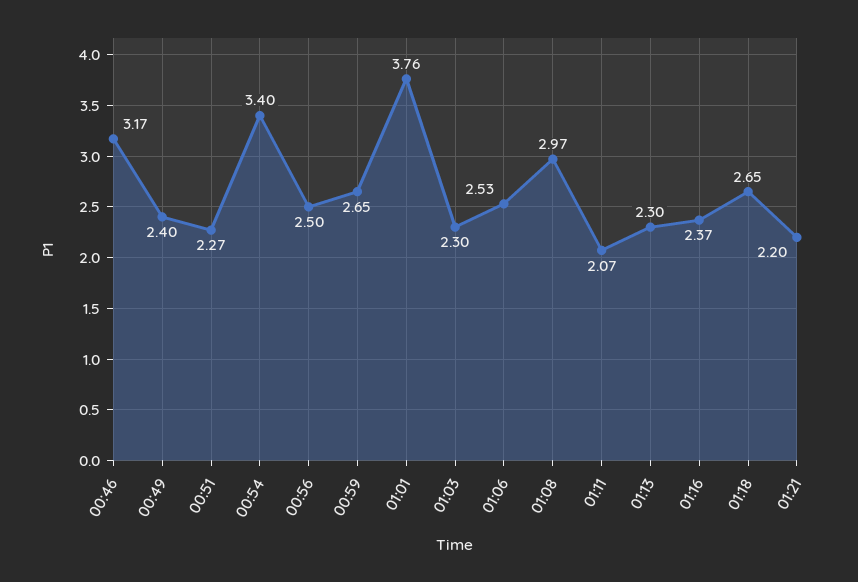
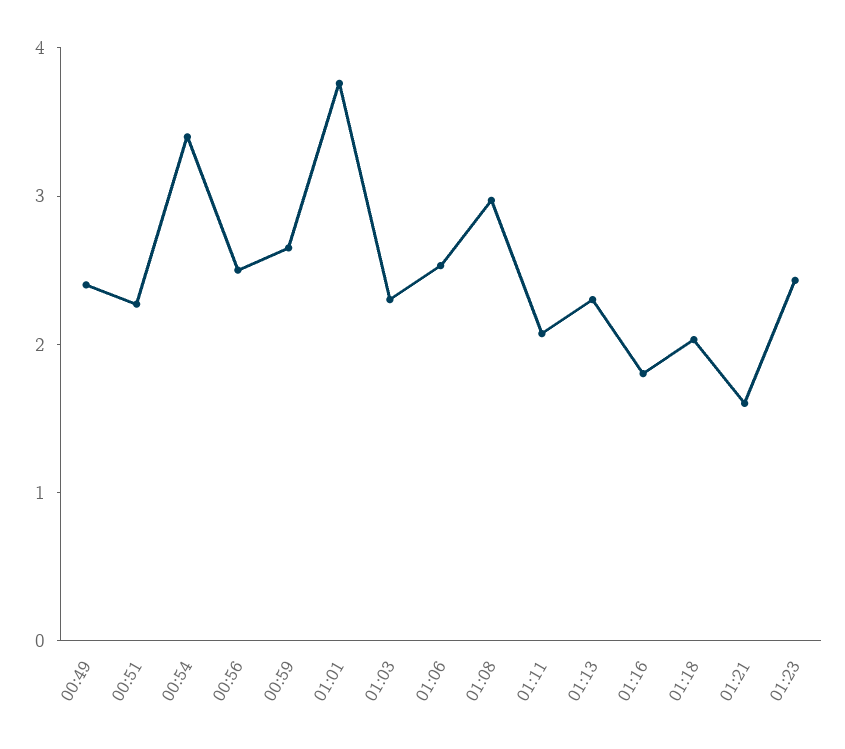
00:46: 3.17 -> none
01:16: 2.37 -> 1.8
01:18: 2.65 -> 2
01:21: 2.2 -> 1.6
01:23: none -> 2.4

